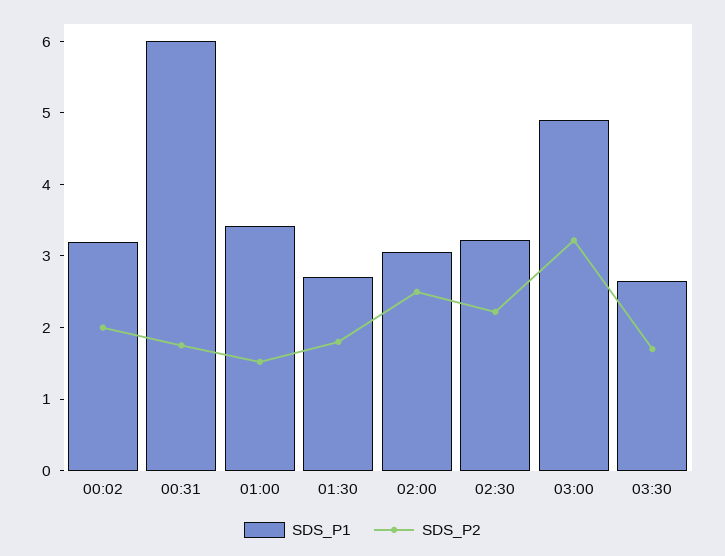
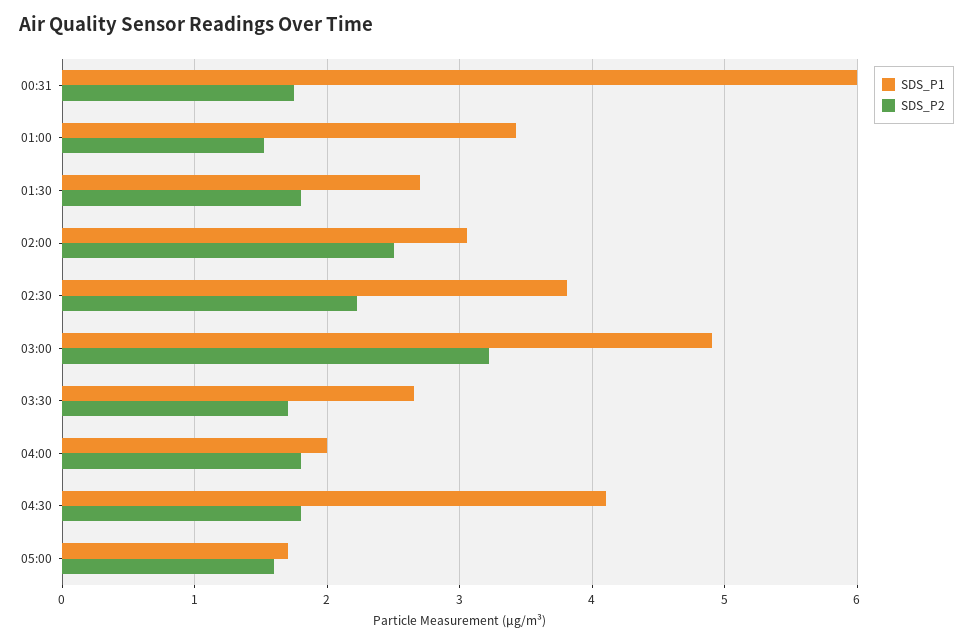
SDS_P1, 00:02: 3.2 -> none
SDS_P2, 00:02: 2 -> none
SDS_P1, 02:30: 3.2 -> 3.8
SDS_P1, 04:00: none -> 2
SDS_P2, 04:00: none -> 1.8
SDS_P1, 04:30: none -> 4.1
SDS_P2, 04:30: none -> 1.8
SDS_P1, 05:00: none -> 1.7
SDS_P2, 05:00: none -> 1.6

